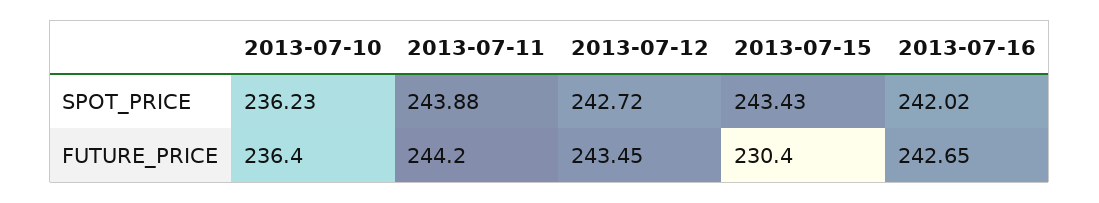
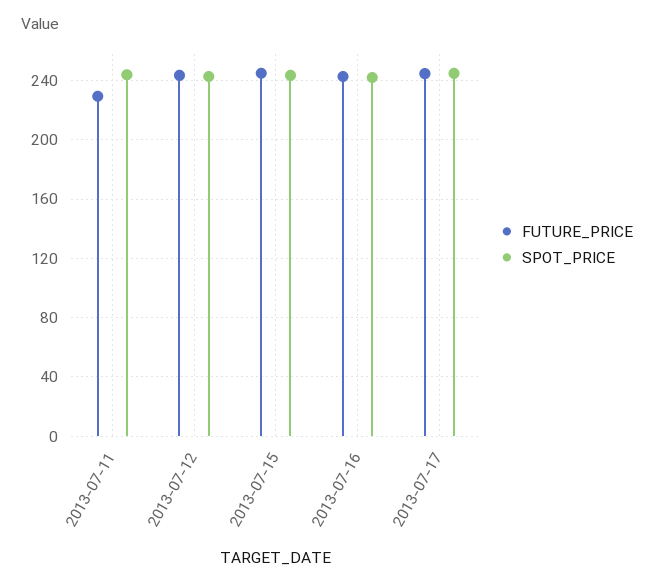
SPOT_PRICE, 2013-07-10: 236.23 -> none
FUTURE_PRICE, 2013-07-10: 236.4 -> none
FUTURE_PRICE, 2013-07-11: 244.2 -> 230
FUTURE_PRICE, 2013-07-15: 230.4 -> 245
FUTURE_PRICE, 2013-07-17: none -> 245
SPOT_PRICE, 2013-07-17: none -> 245

